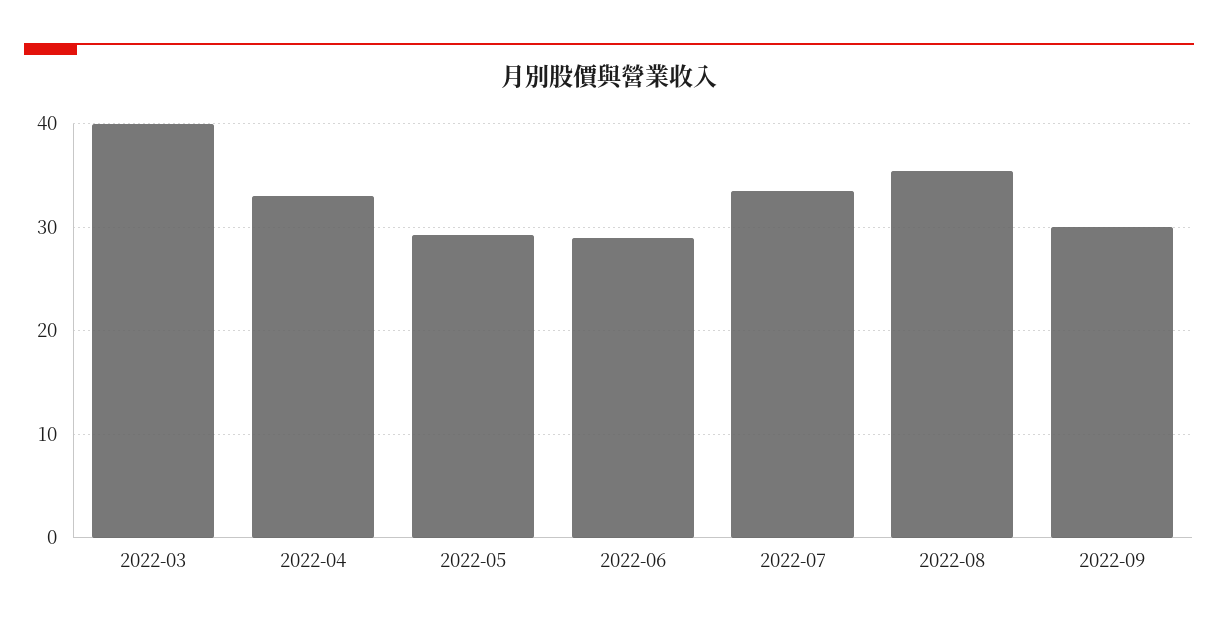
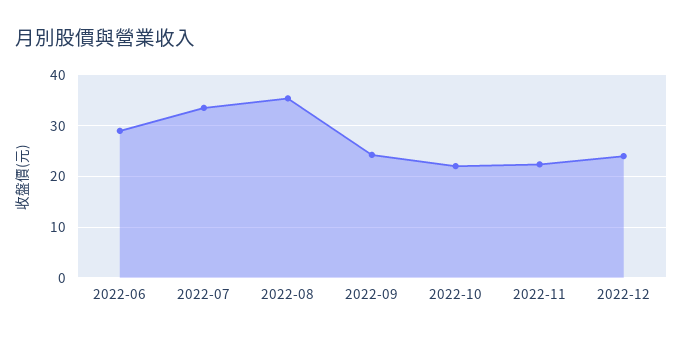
2022-03: 40 -> none
2022-04: 33 -> none
2022-05: 29 -> none
2022-09: 30 -> 24
2022-10: none -> 22
2022-11: none -> 22
2022-12: none -> 24

